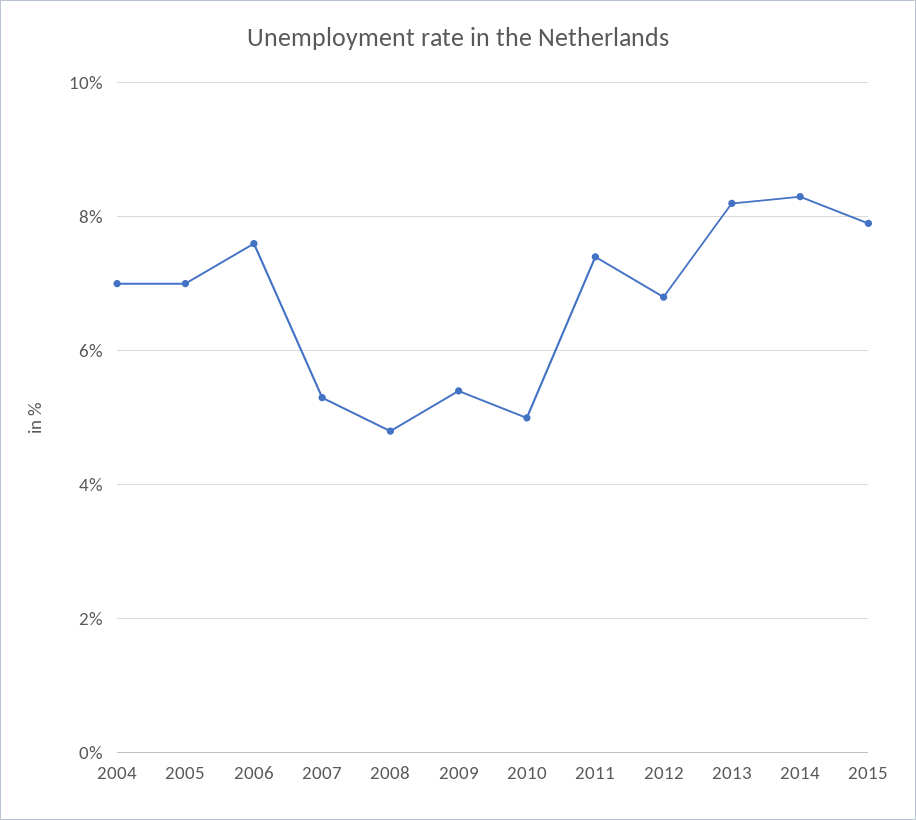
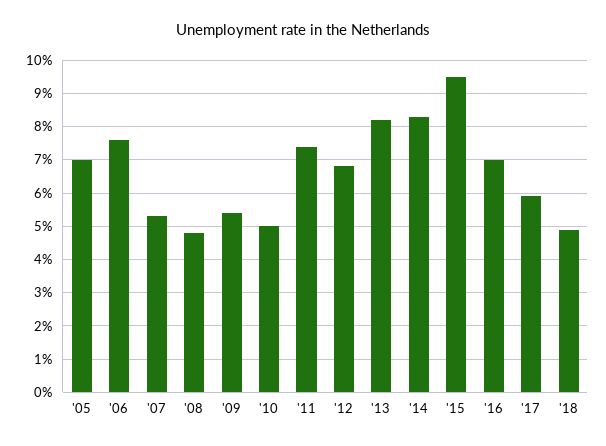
2004: 7 -> none
2015: 8 -> 9.5
'16: none -> 7
'17: none -> 6
'18: none -> 5

